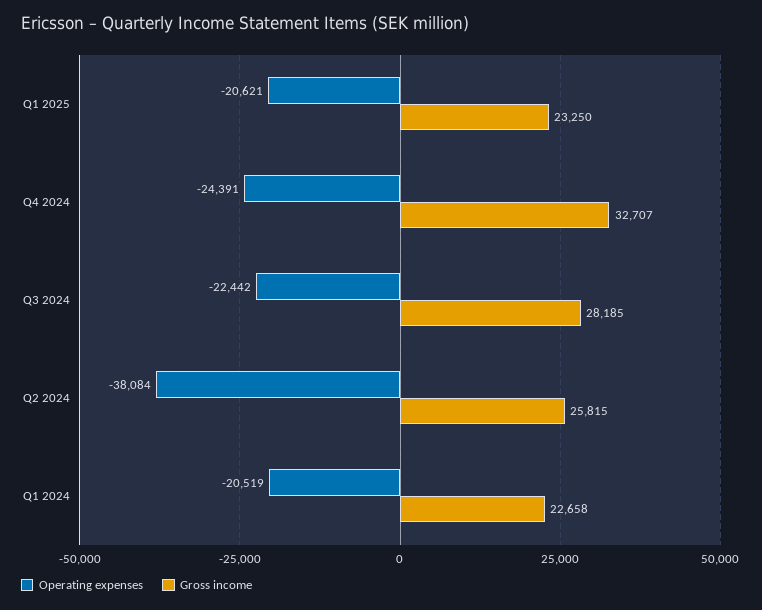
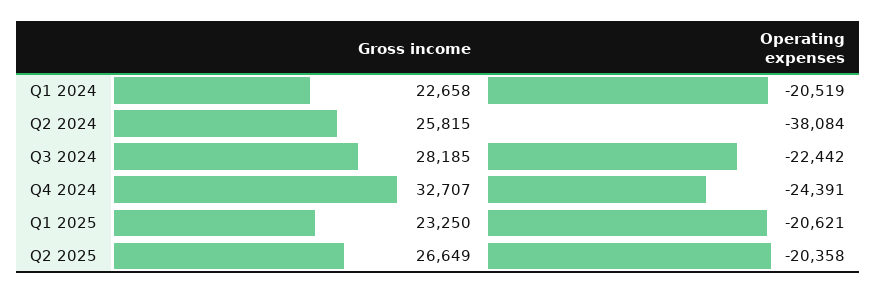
Gross income, Q2 2025: none -> 26649
Operating expenses, Q2 2025: none -> -20358

